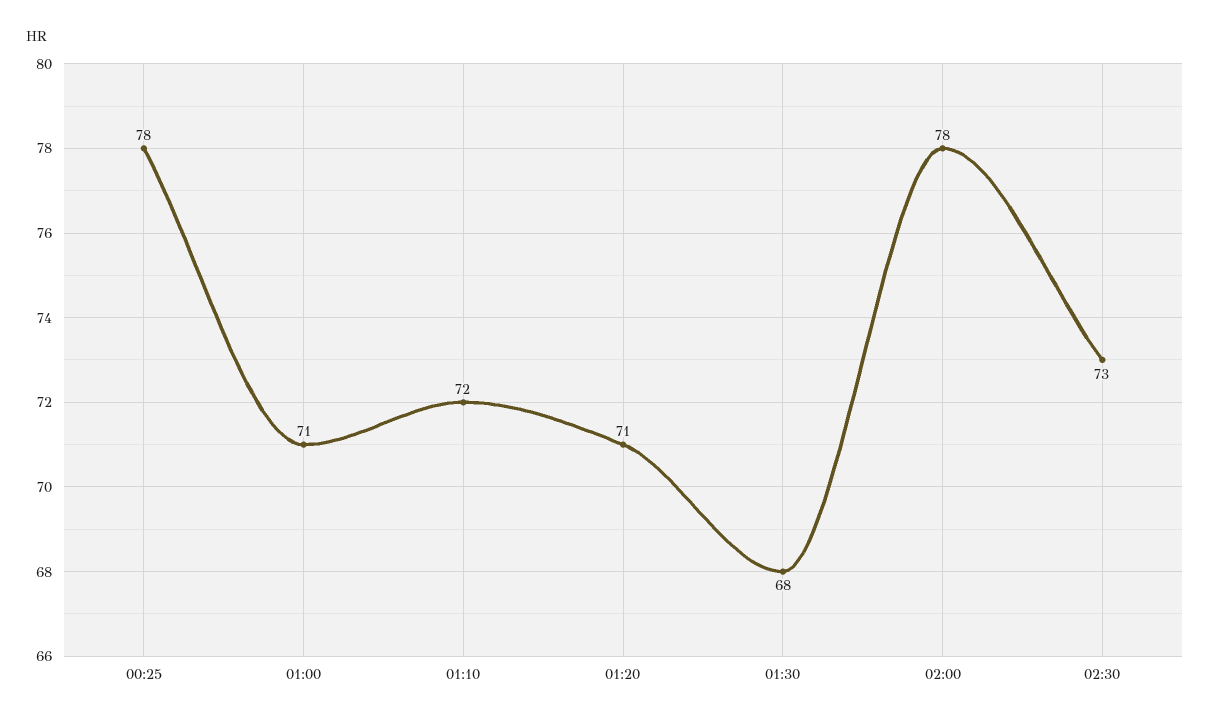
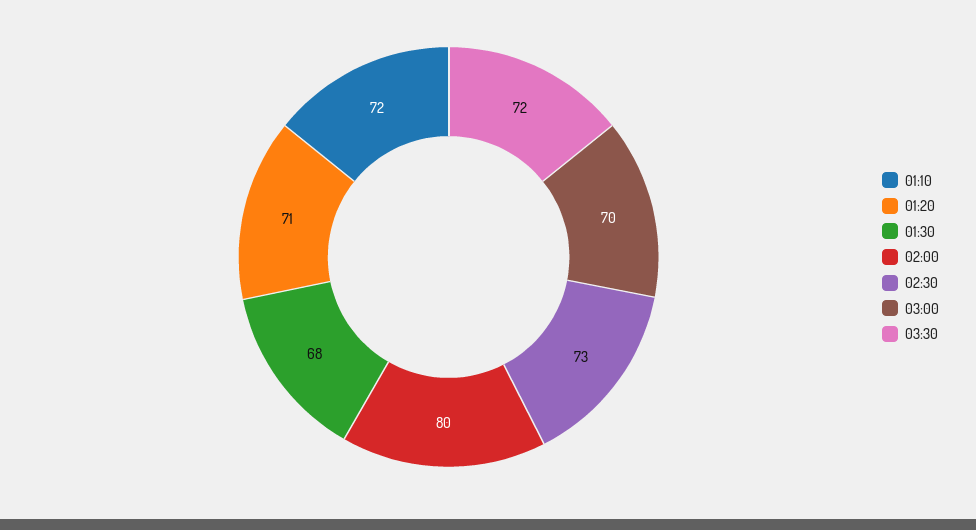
00:25: 78 -> none
01:00: 71 -> none
02:00: 78 -> 80
03:00: none -> 70
03:30: none -> 72

